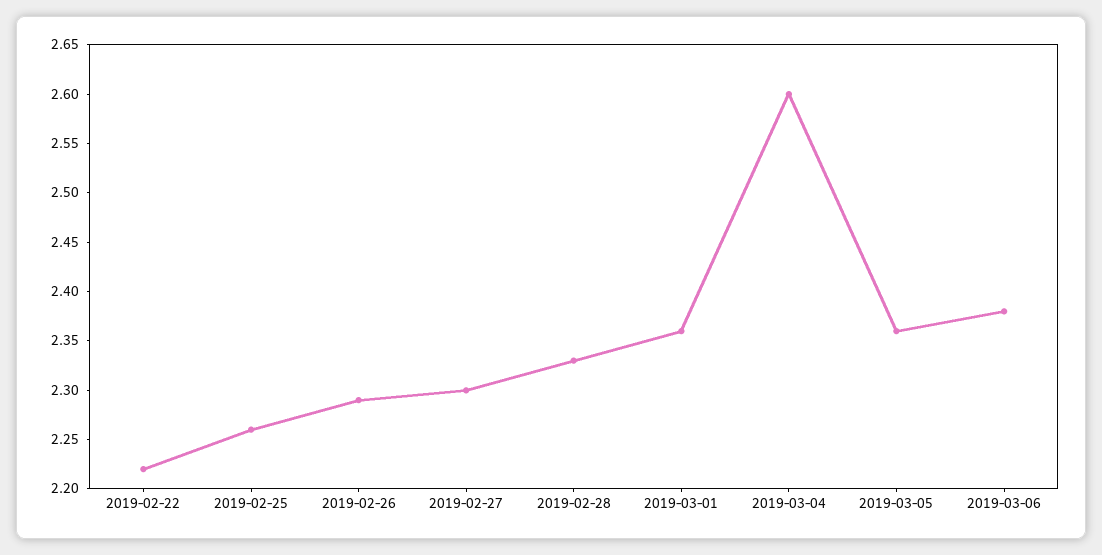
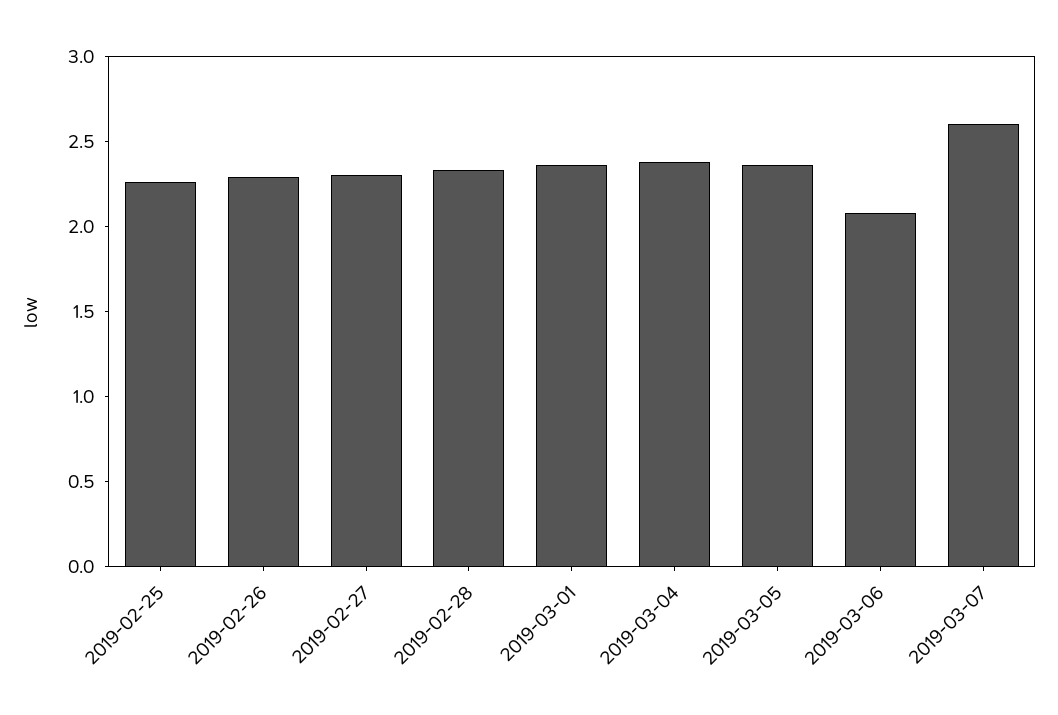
2019-02-22: 2.22 -> none
2019-03-04: 2.6 -> 2.4
2019-03-06: 2.38 -> 2.1
2019-03-07: none -> 2.6

